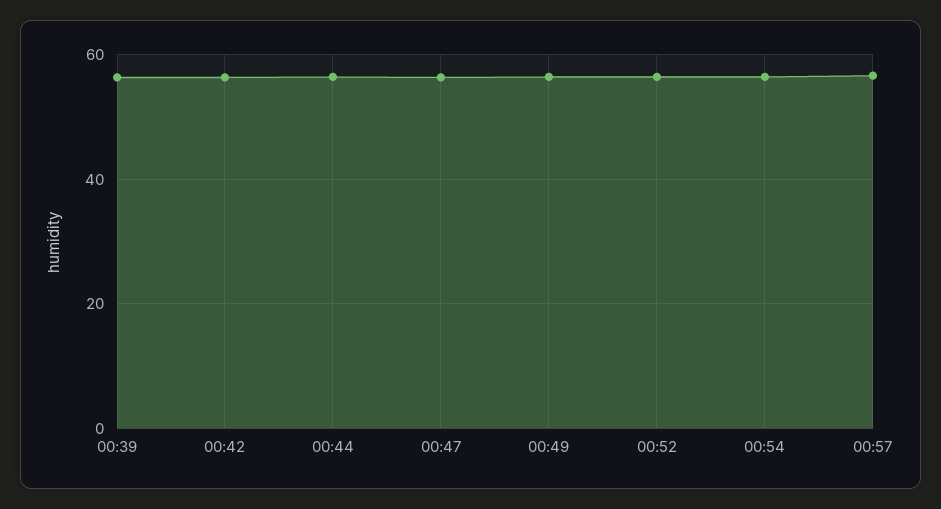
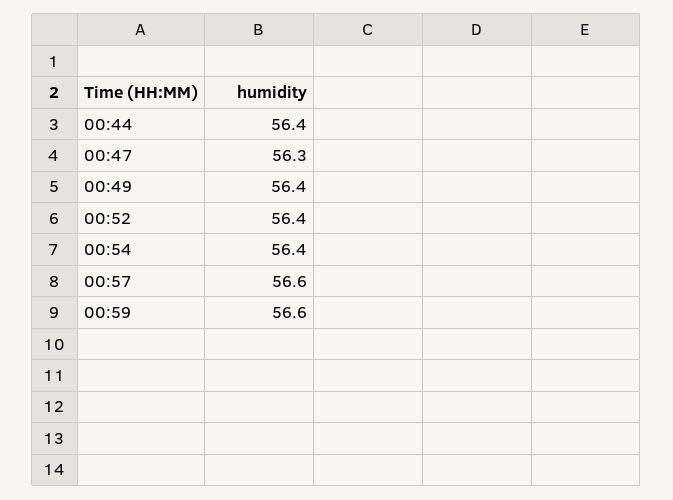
00:39: 56 -> none
00:42: 56 -> none
00:59: none -> 56.6

